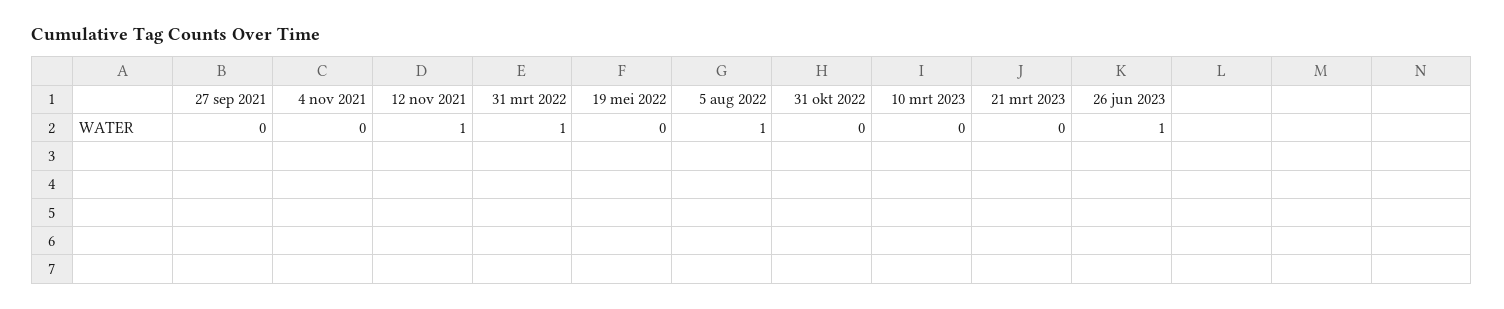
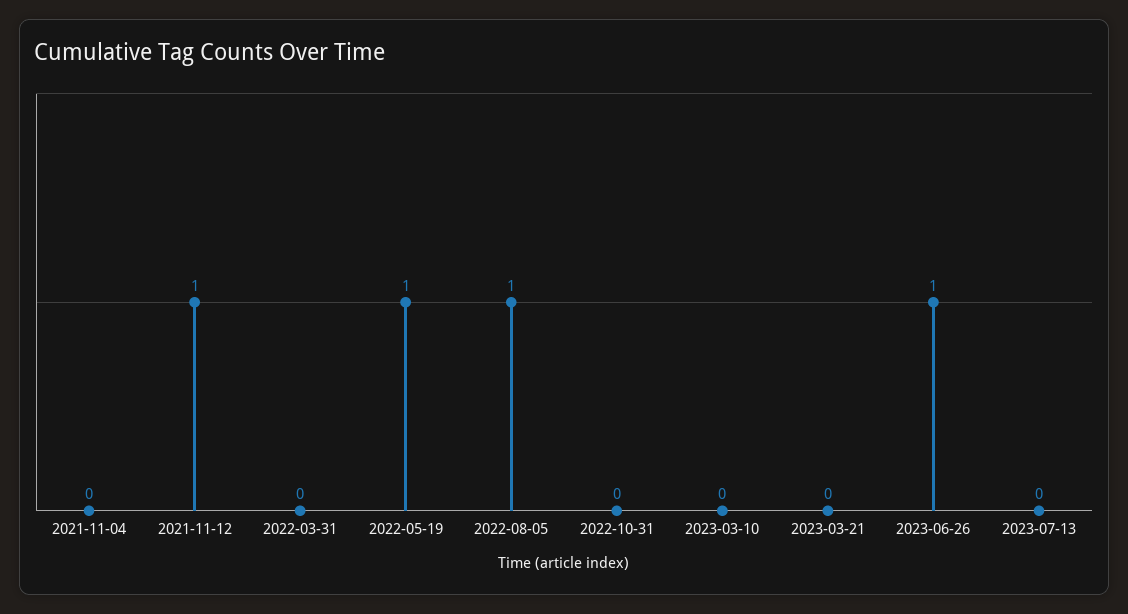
27 sep 2021: 0 -> none
31 mrt 2022: 1 -> 0
19 mei 2022: 0 -> 1
2023-07-13: none -> 0

